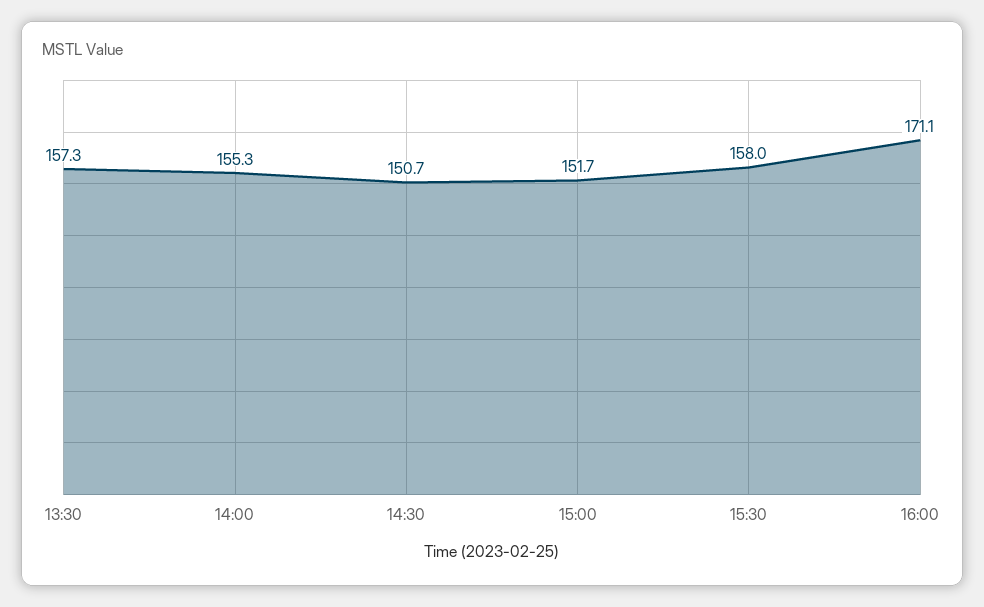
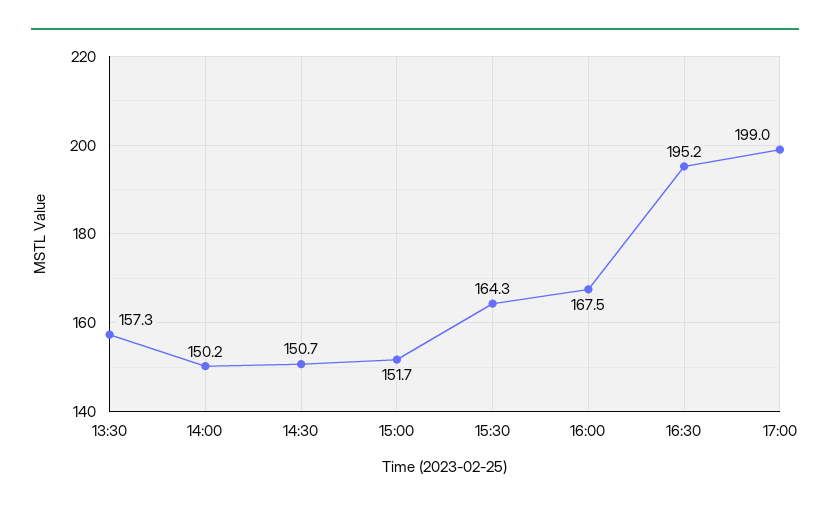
14:00: 155.3 -> 150.2
15:30: 158 -> 164.3
16:00: 171.1 -> 167.5
16:30: none -> 195.2
17:00: none -> 199

